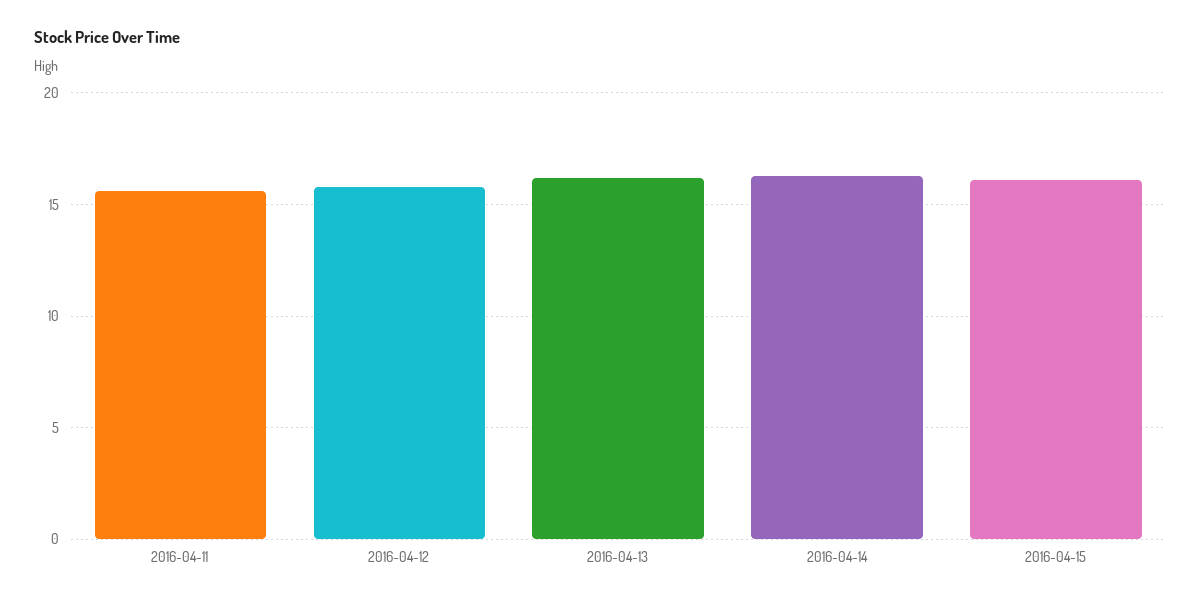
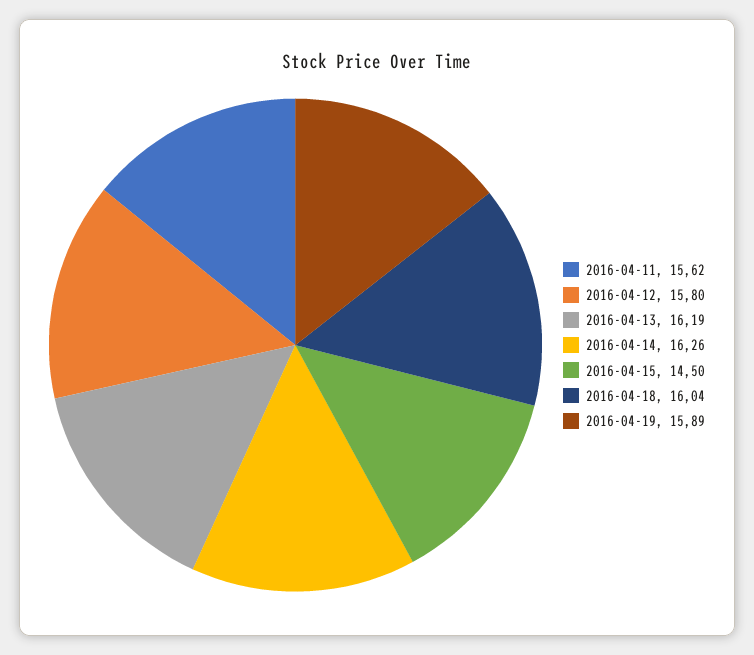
2016-04-15: 16 -> 14.5
2016-04-18: none -> 16.04
2016-04-19: none -> 15.89

